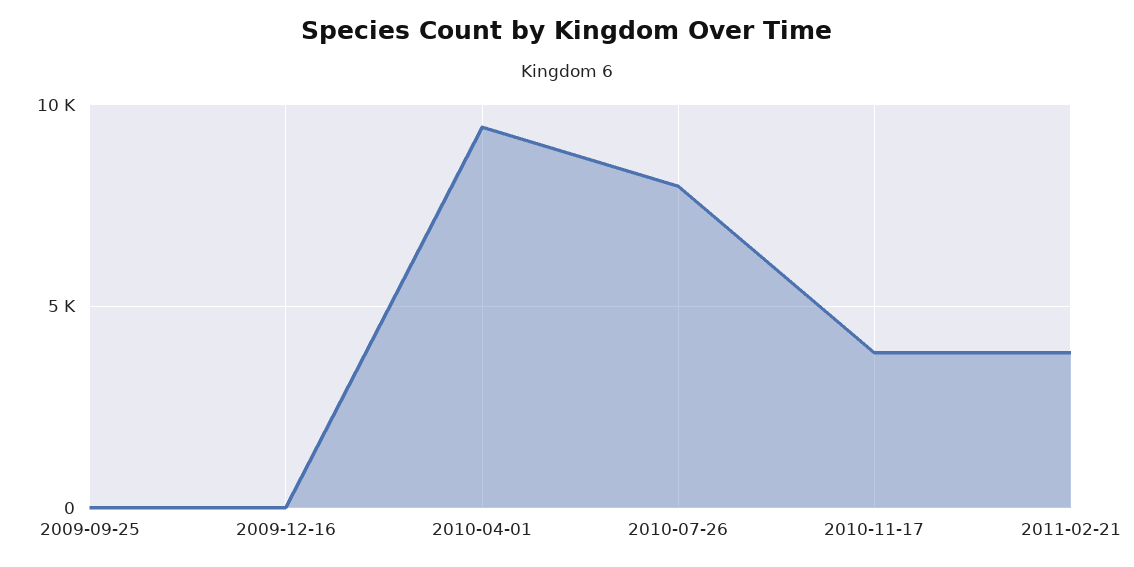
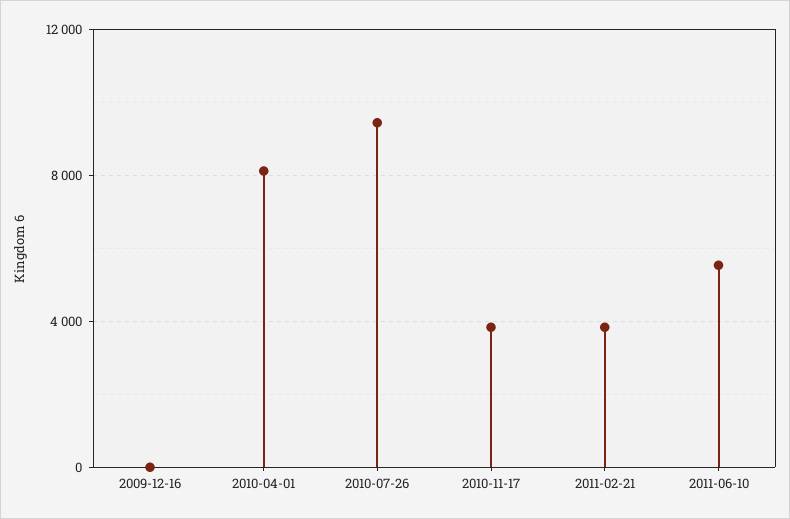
2009-09-25: 0 -> none
2010-04-01: 9500 -> 8000
2010-07-26: 8000 -> 9500
2011-06-10: none -> 5500

